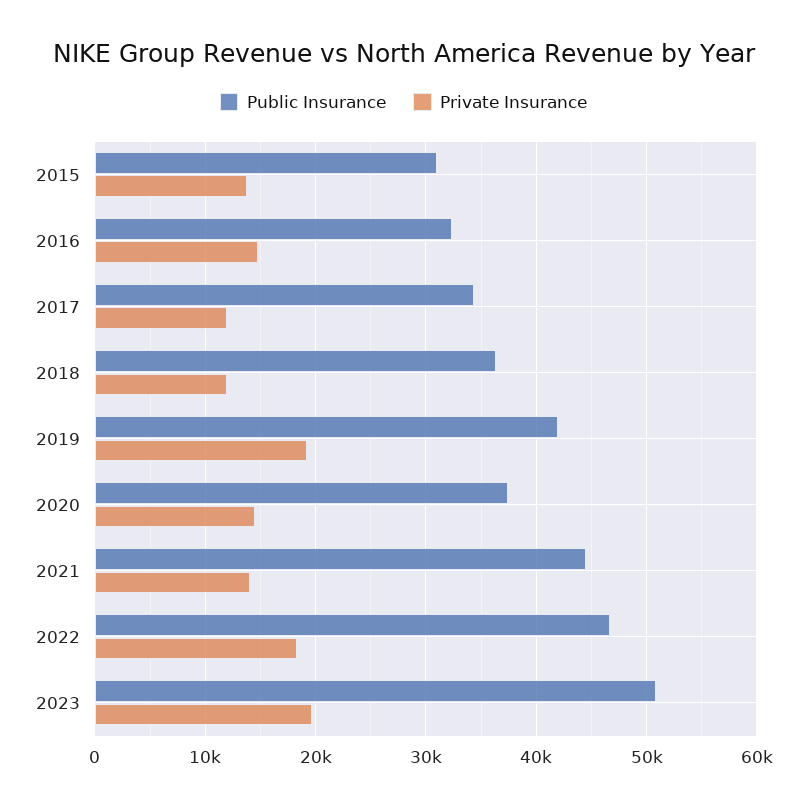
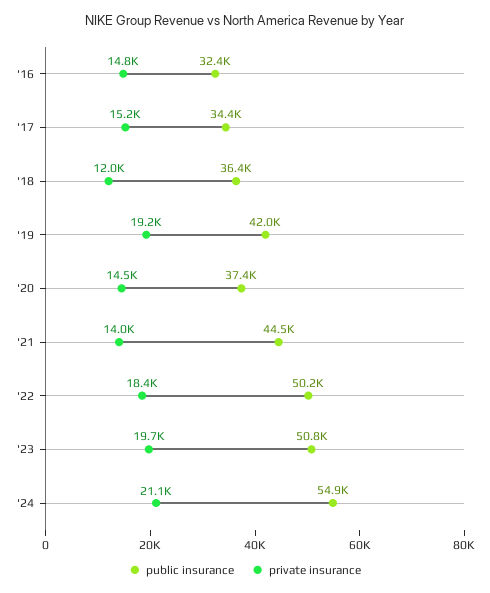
Public Insurance, 2015: 31000 -> none
Private Insurance, 2015: 14000 -> none
Private Insurance, 2017: 12000 -> 15200
Public Insurance, 2022: 47000 -> 50200
Public Insurance, '24: none -> 54900
Private Insurance, '24: none -> 21100

